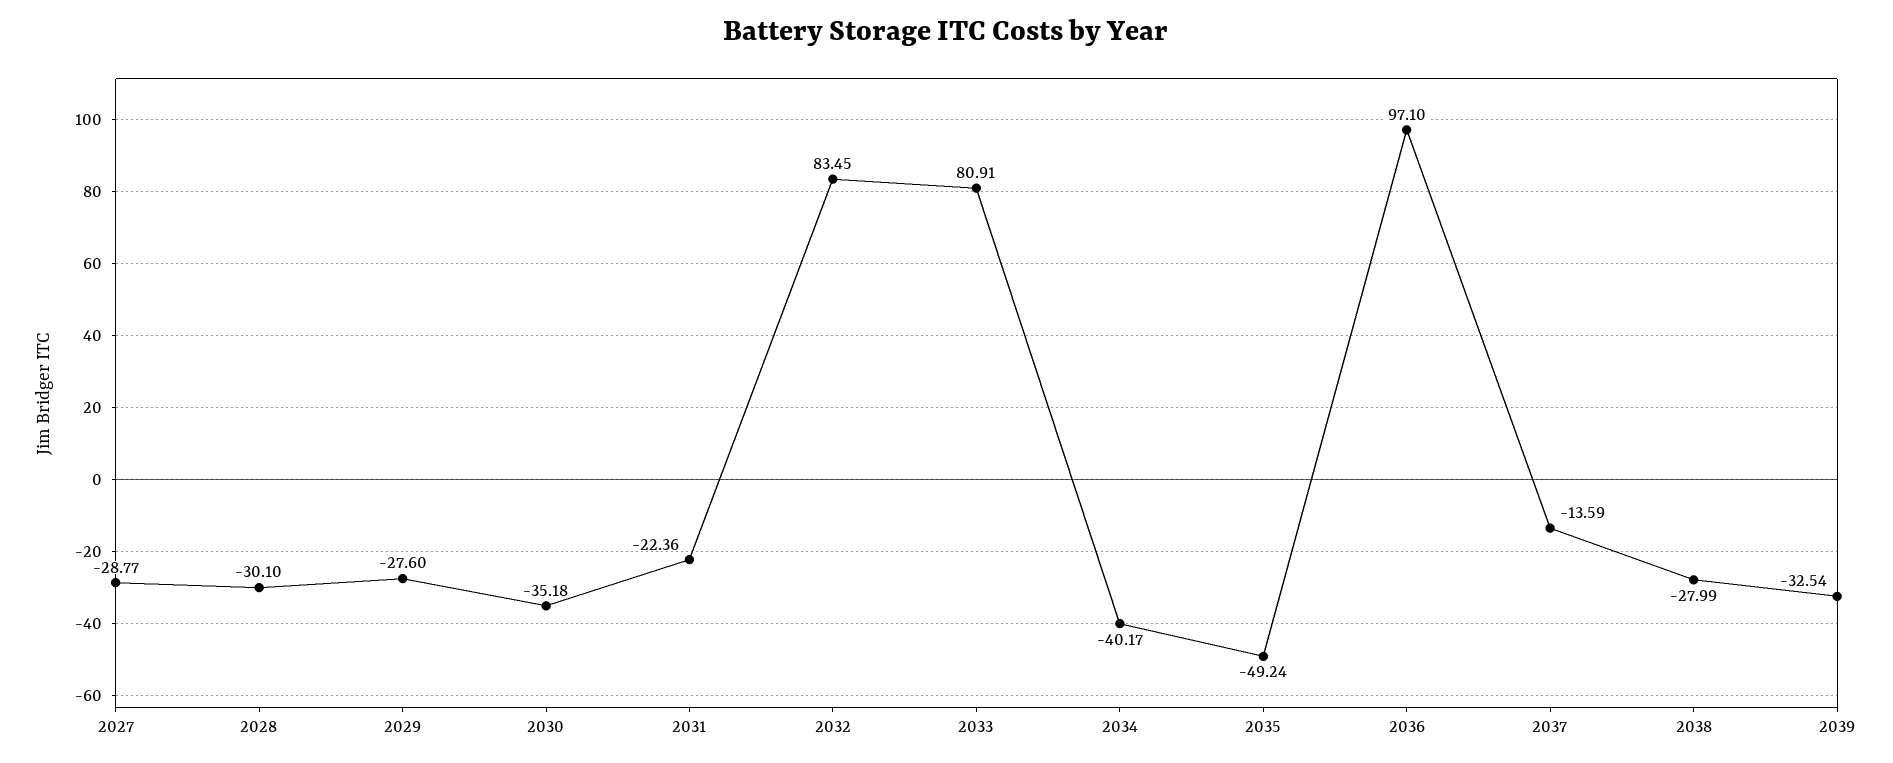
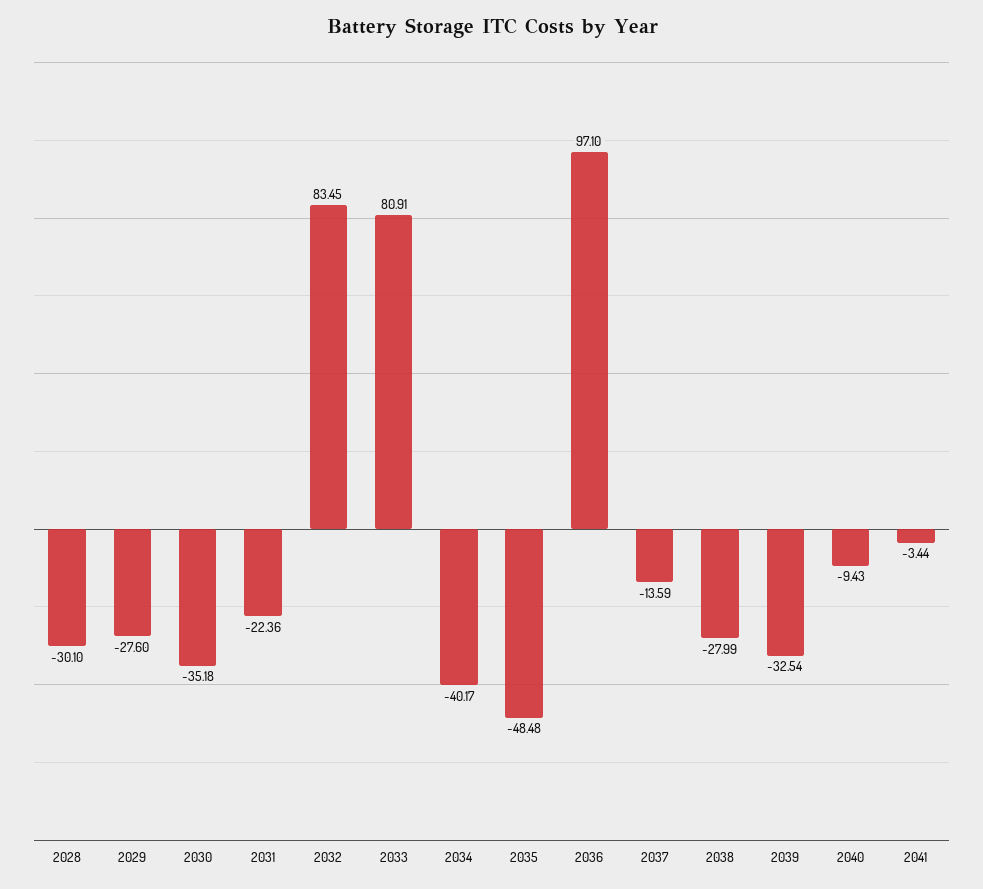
2027: -28.77 -> none
2035: -49.24 -> -48.48
2040: none -> -9.43
2041: none -> -3.44

